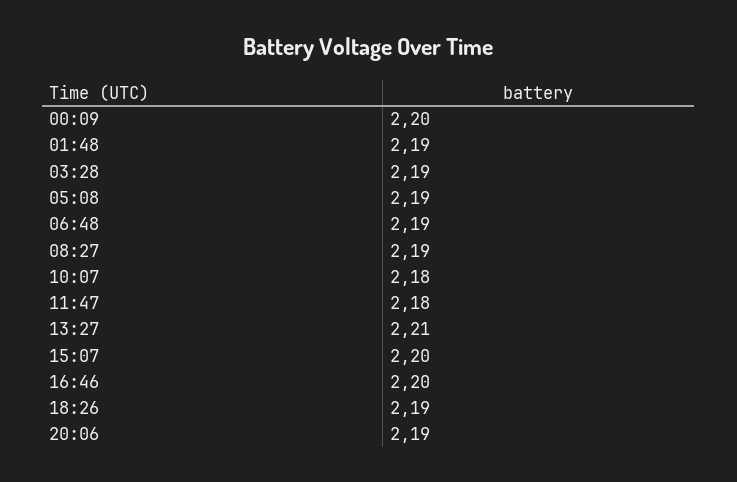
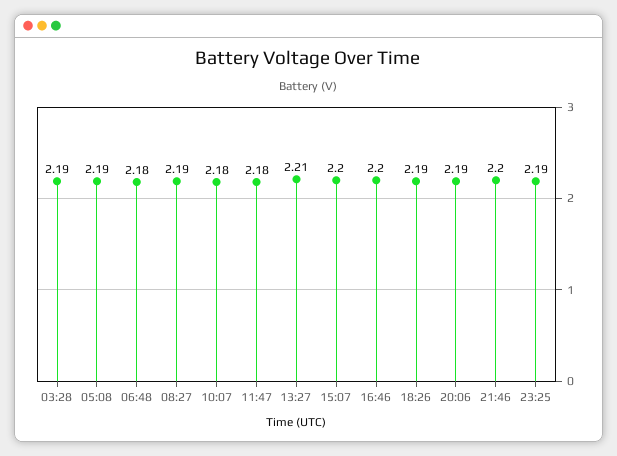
00:09: 2.2 -> none
01:48: 2.19 -> none
06:48: 2.19 -> 2.18
21:46: none -> 2.2
23:25: none -> 2.19

